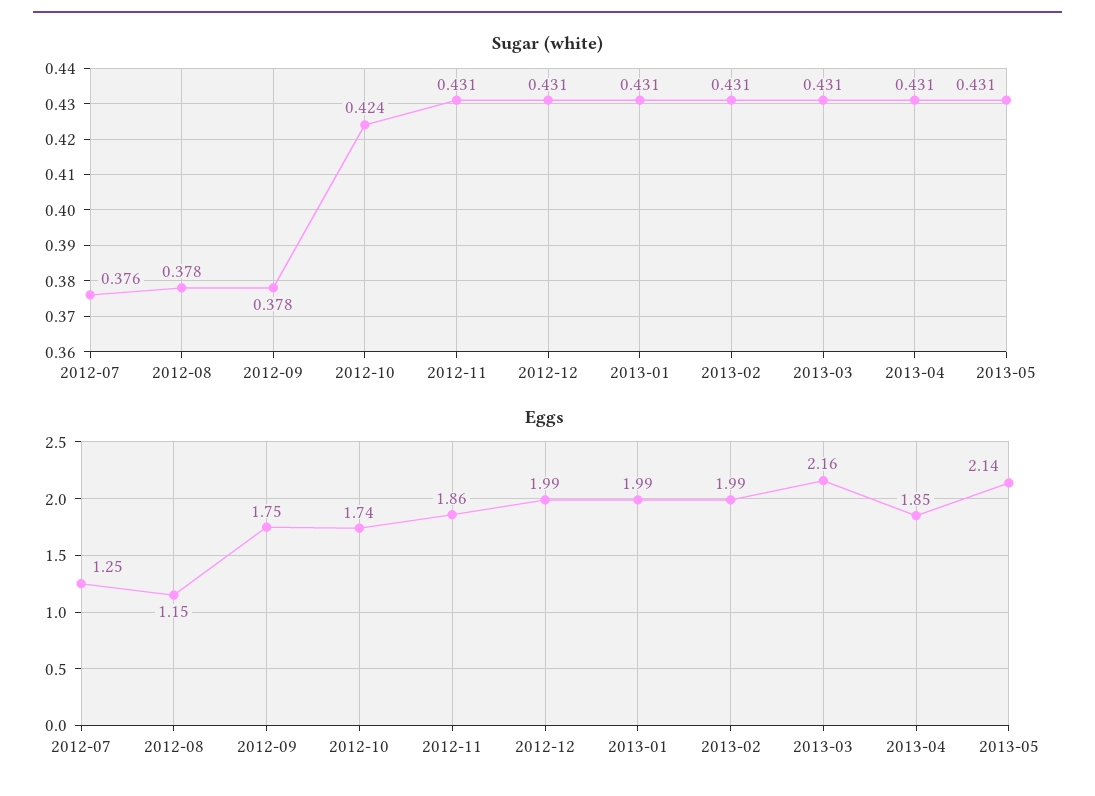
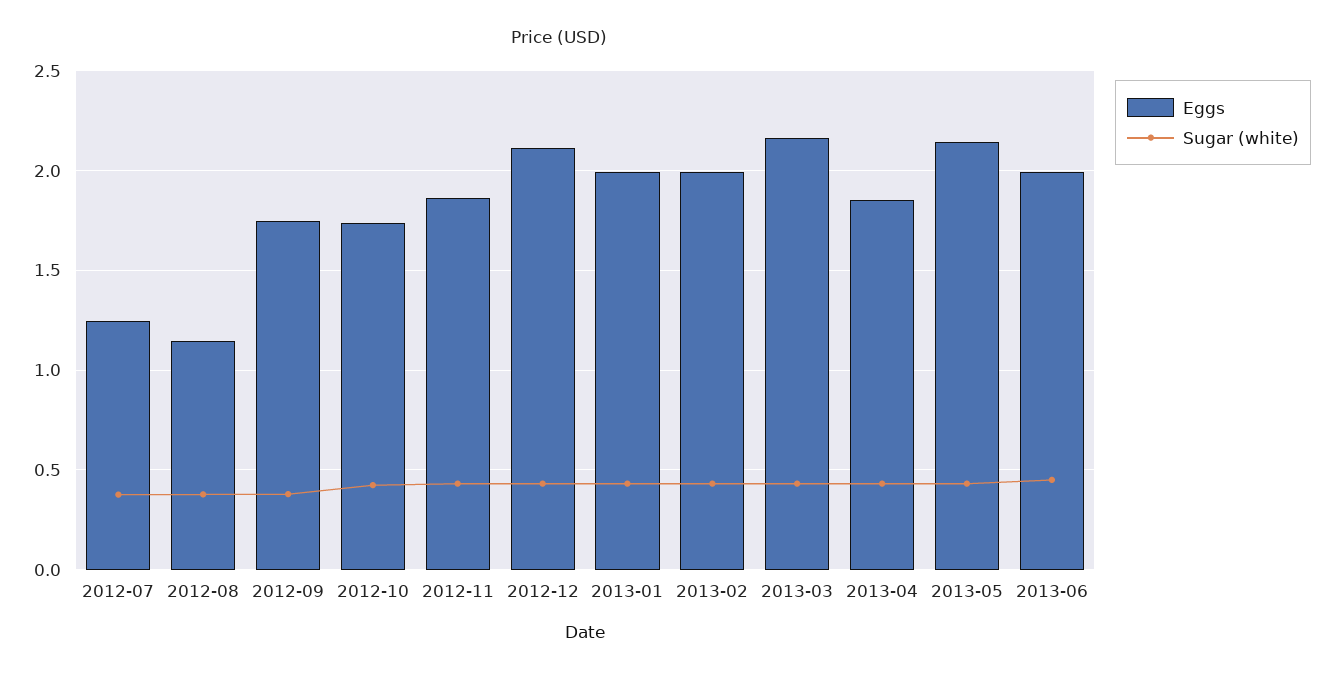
Eggs, 2012-12: 1.99 -> 2.1
Eggs, 2013-06: none -> 2
Sugar (white), 2013-06: none -> 0.45

